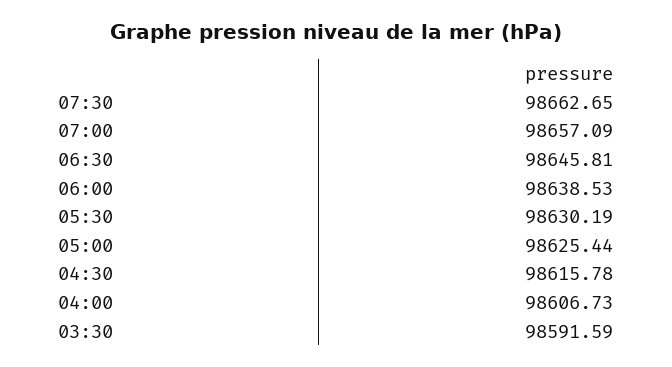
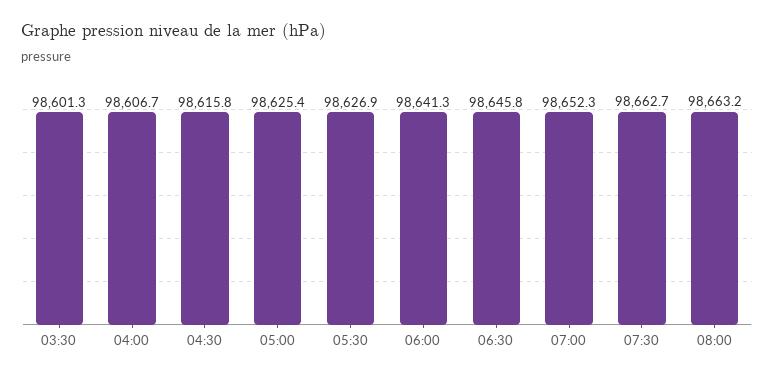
07:00: 98657.09 -> 98652.3
06:00: 98638.53 -> 98641.3
05:30: 98630.19 -> 98626.9
03:30: 98591.59 -> 98601.3
08:00: none -> 98663.2

